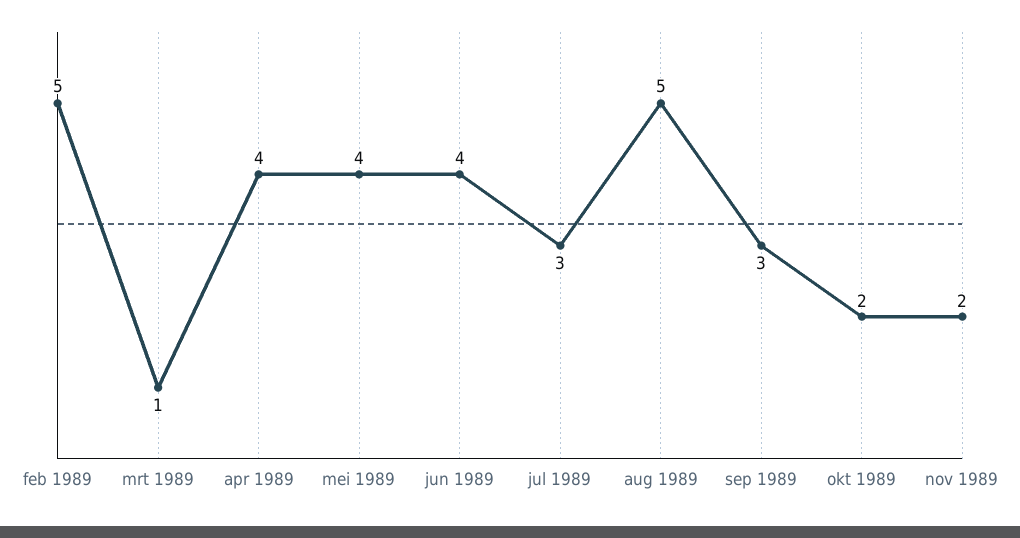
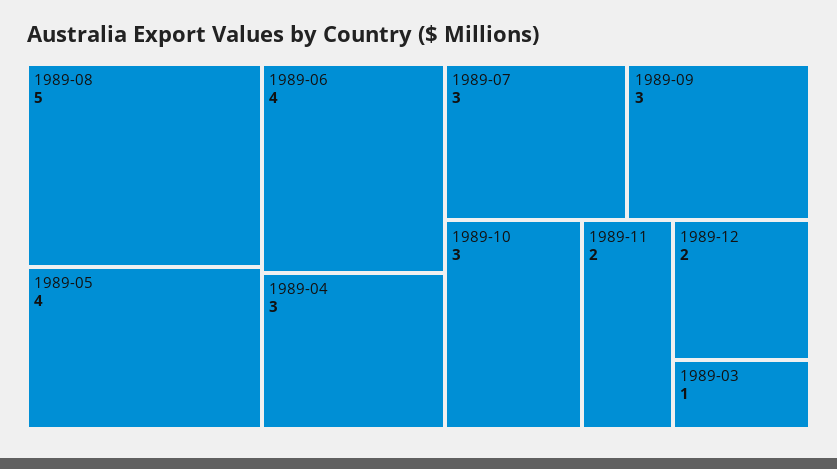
feb 1989: 5 -> none
apr 1989: 4 -> 3
okt 1989: 2 -> 3
1989-12: none -> 2

